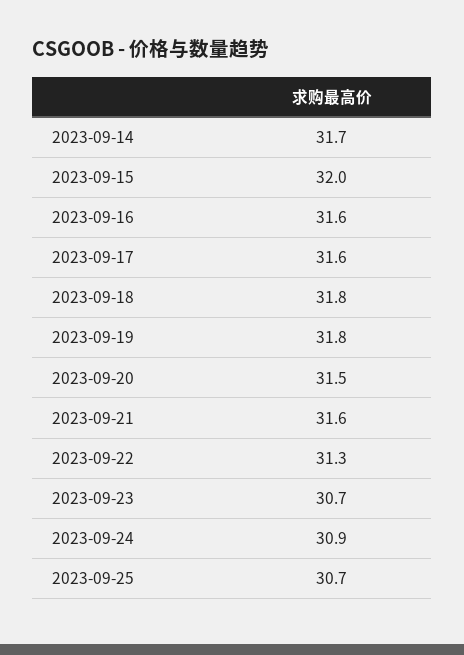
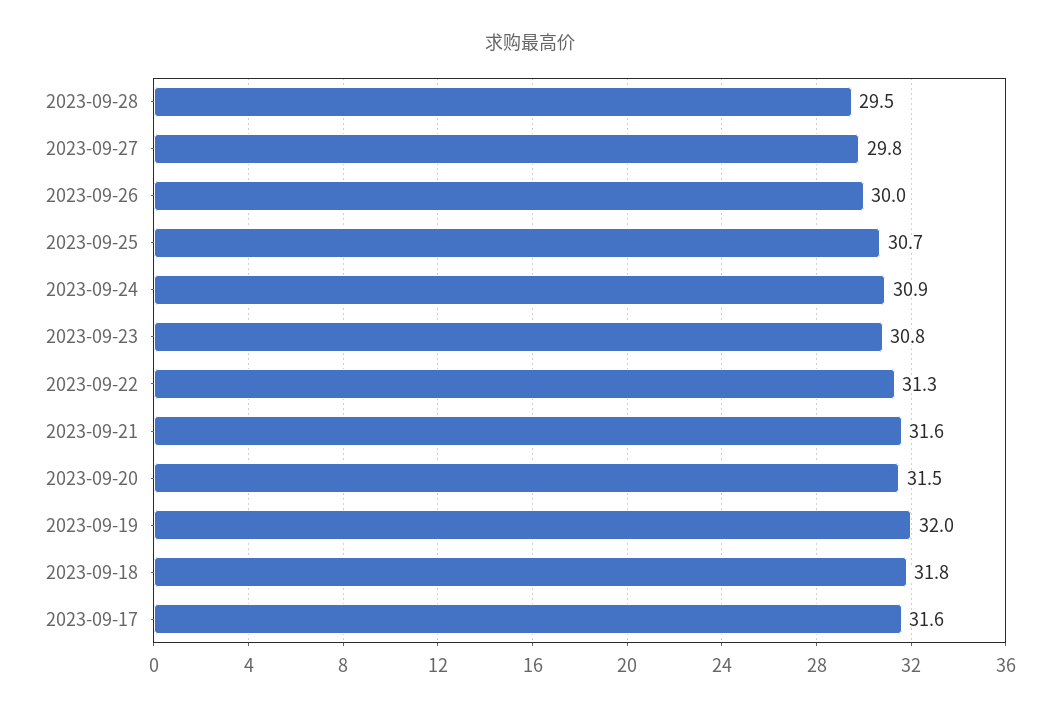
2023-09-14: 31.7 -> none
2023-09-15: 32 -> none
2023-09-16: 31.6 -> none
2023-09-19: 31.8 -> 32
2023-09-23: 30.7 -> 30.8
2023-09-28: none -> 29.5
2023-09-27: none -> 29.8
2023-09-26: none -> 30

